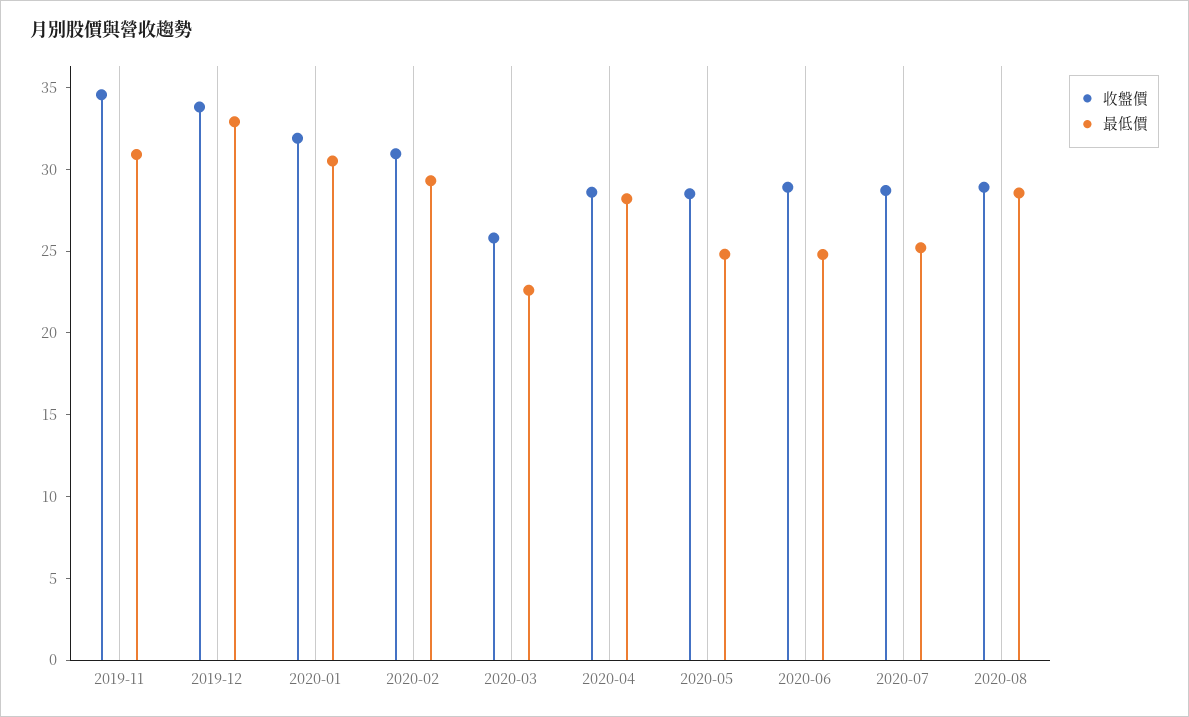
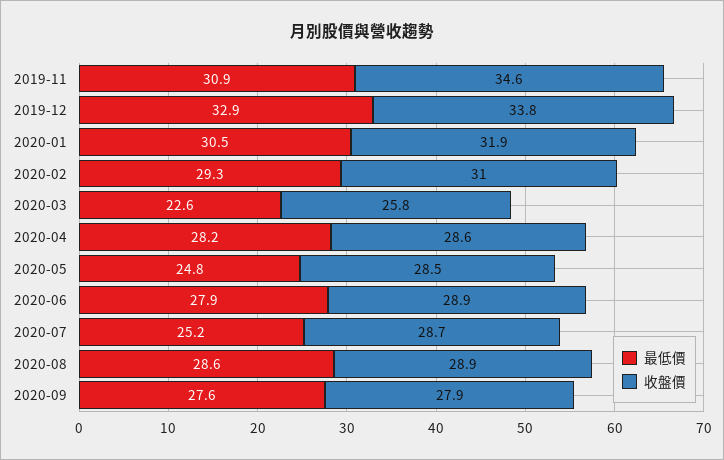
最低價, 2020-06: 25 -> 27.9
最低價, 2020-09: none -> 27.6
收盤價, 2020-09: none -> 27.9

